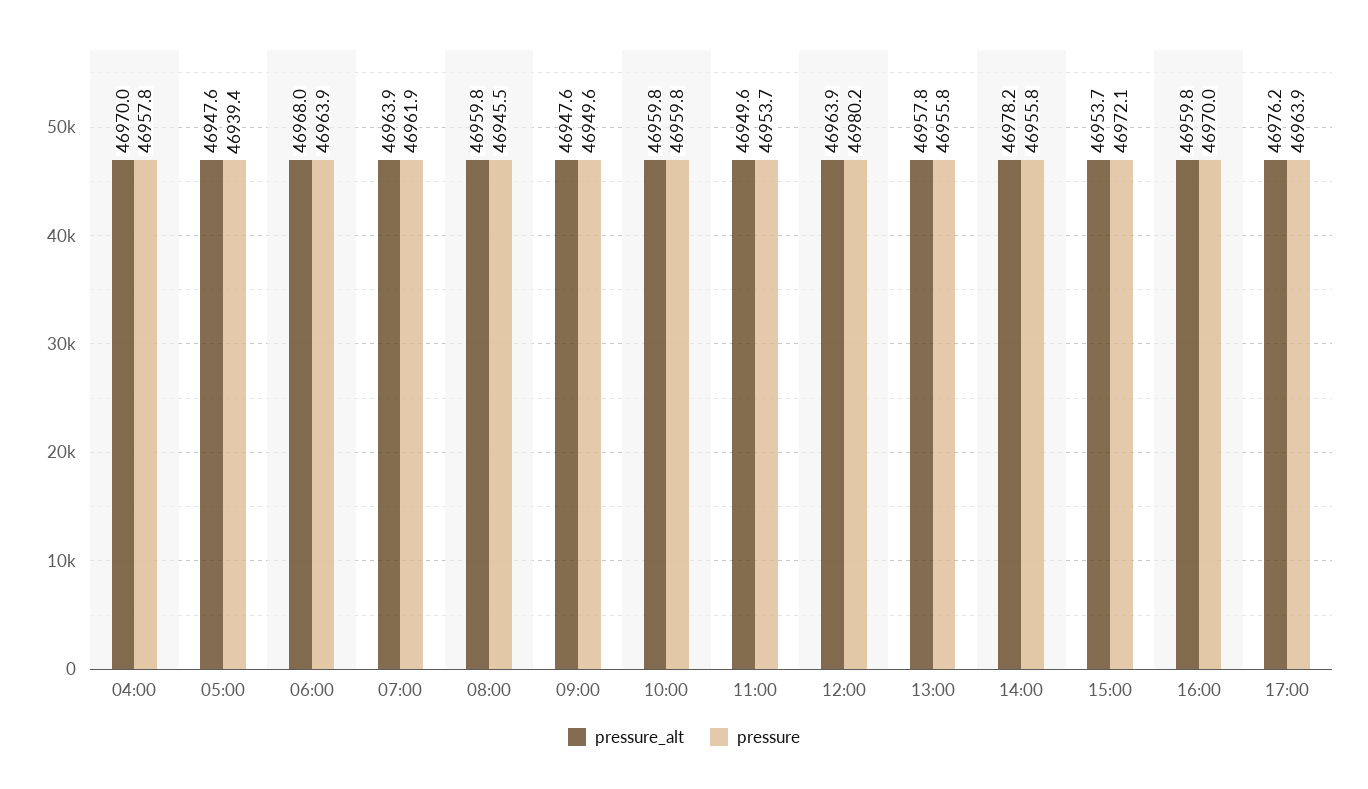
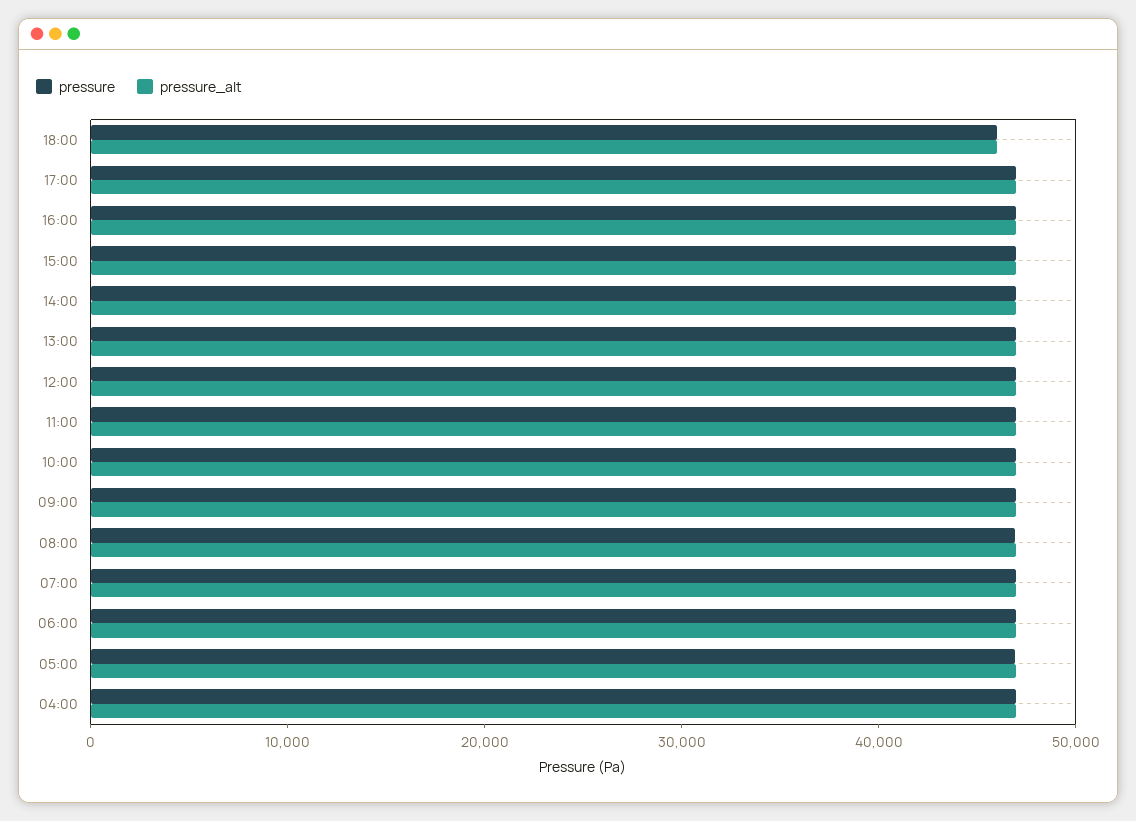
pressure, 18:00: none -> 46000
pressure_alt, 18:00: none -> 46000

